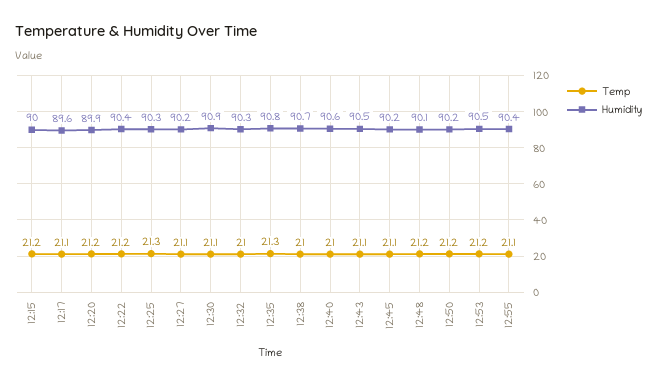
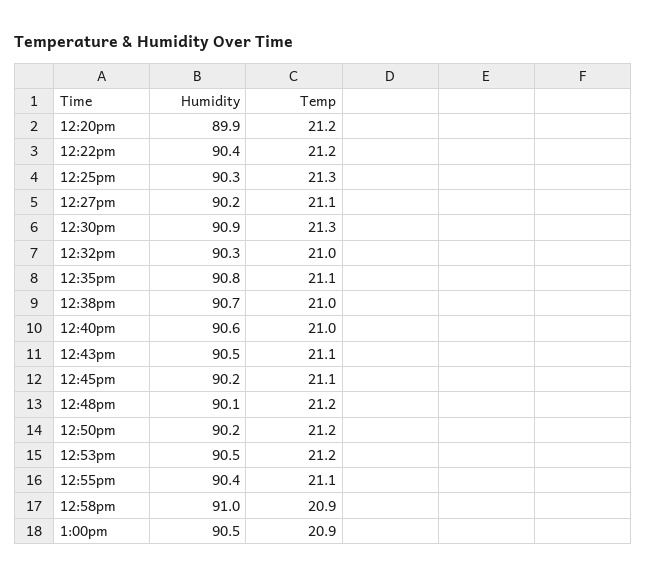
Temp, 12:15: 21.2 -> none
Humidity, 12:15: 90 -> none
Temp, 12:17: 21.1 -> none
Humidity, 12:17: 89.6 -> none
Temp, 12:30: 21.1 -> 21.3
Temp, 12:35: 21.3 -> 21.1
Humidity, 12:58pm: none -> 91
Temp, 12:58pm: none -> 20.9
Humidity, 1:00pm: none -> 90.5
Temp, 1:00pm: none -> 20.9

